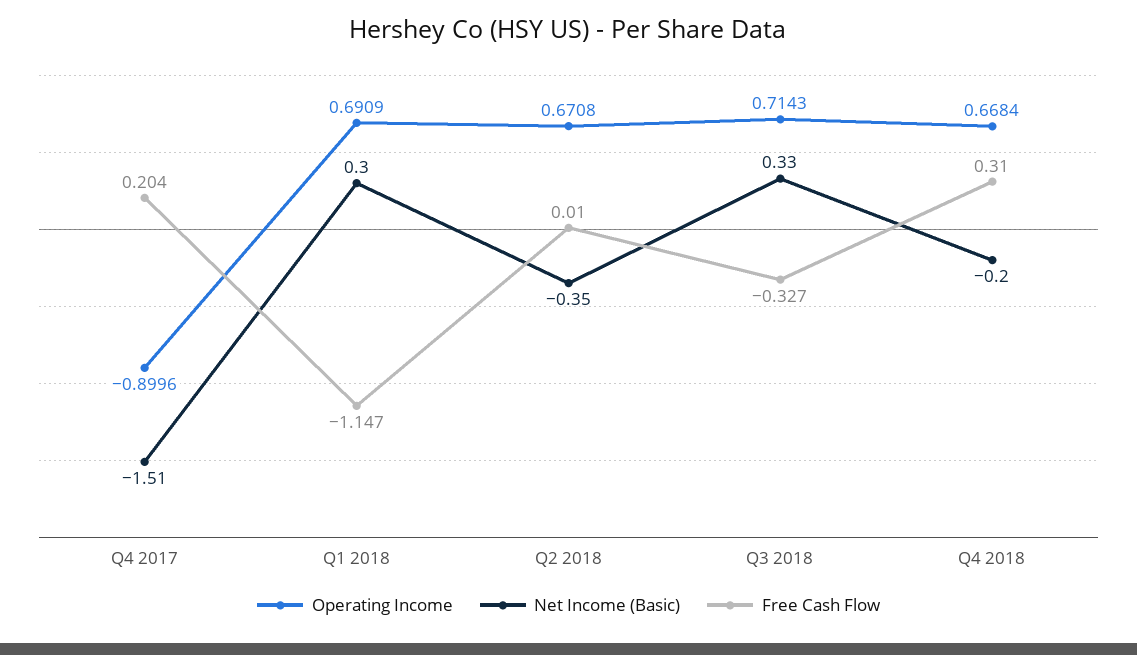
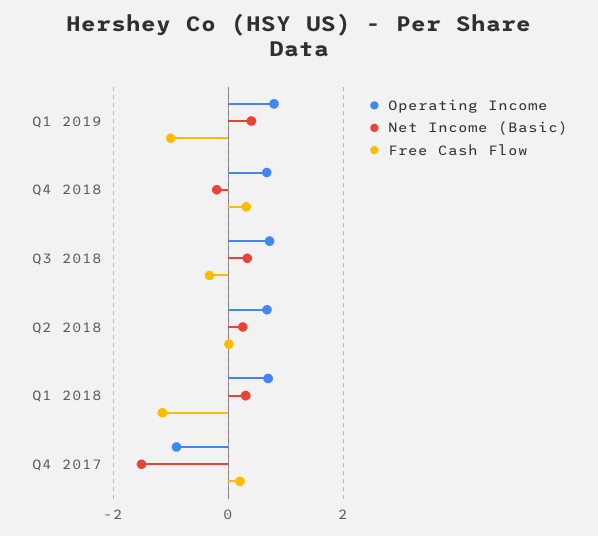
Net Income (Basic), Q2 2018: -0.35 -> 0.2
Operating Income, Q1 2019: none -> 0.8
Net Income (Basic), Q1 2019: none -> 0.4
Free Cash Flow, Q1 2019: none -> -1

